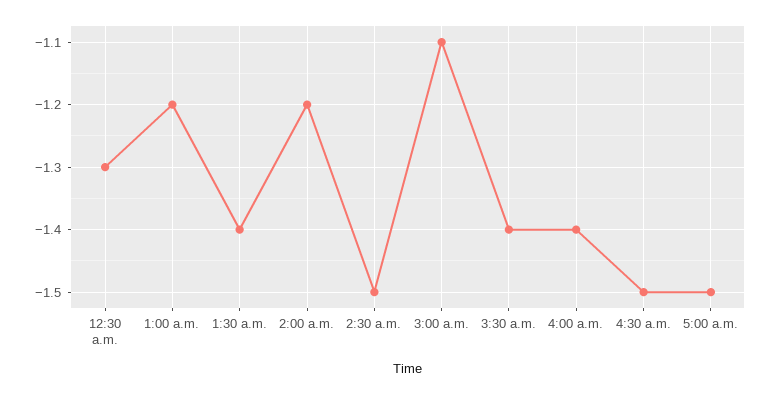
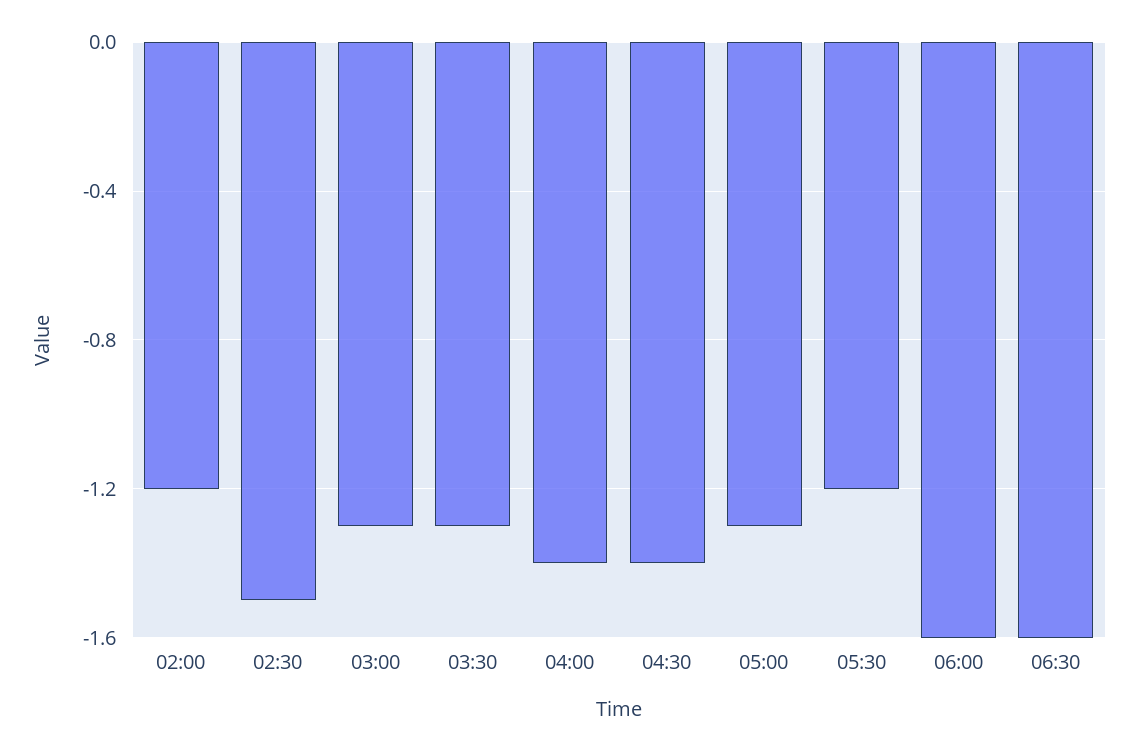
12:30 a.m.: -1.3 -> none
1:00 a.m.: -1.2 -> none
1:30 a.m.: -1.4 -> none
3:00 a.m.: -1.1 -> -1.3
3:30 a.m.: -1.4 -> -1.3
4:30 a.m.: -1.5 -> -1.4
5:00 a.m.: -1.5 -> -1.3
05:30: none -> -1.2
06:00: none -> -1.6
06:30: none -> -1.6

